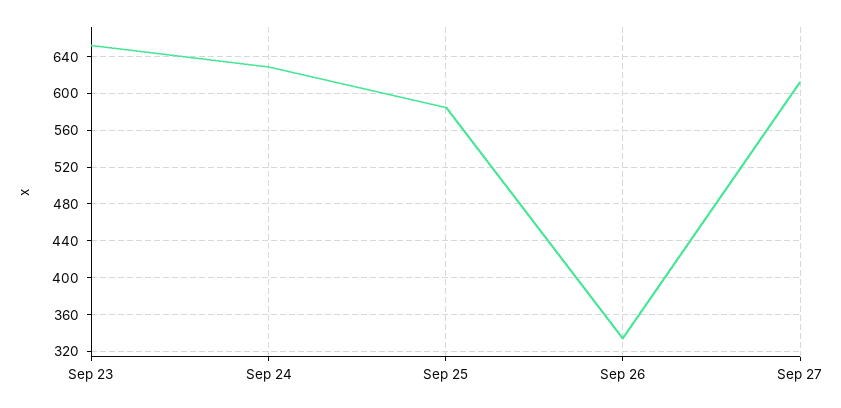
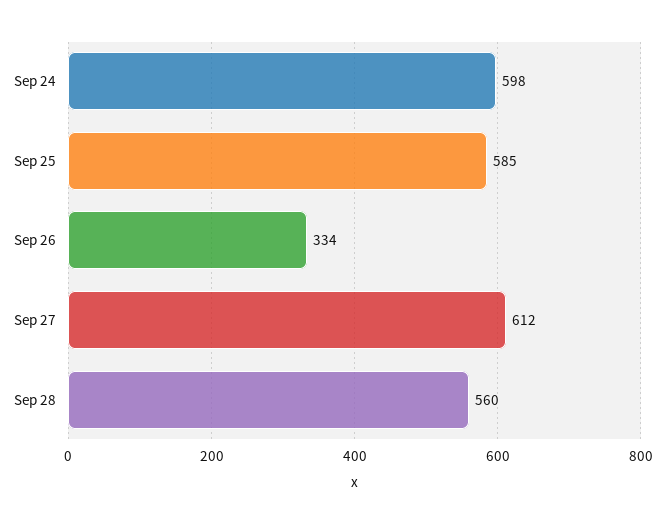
Sep 23: 650 -> none
Sep 24: 630 -> 598
Sep 28: none -> 560

